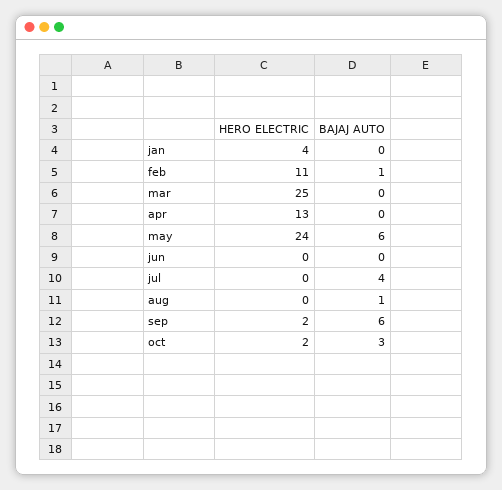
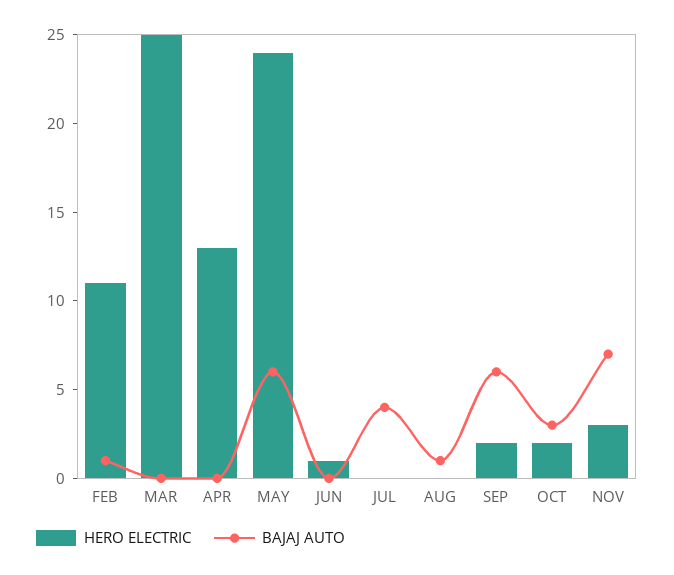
HERO ELECTRIC, jan: 4 -> none
BAJAJ AUTO, jan: 0 -> none
HERO ELECTRIC, jun: 0 -> 1
HERO ELECTRIC, NOV: none -> 3
BAJAJ AUTO, NOV: none -> 7

